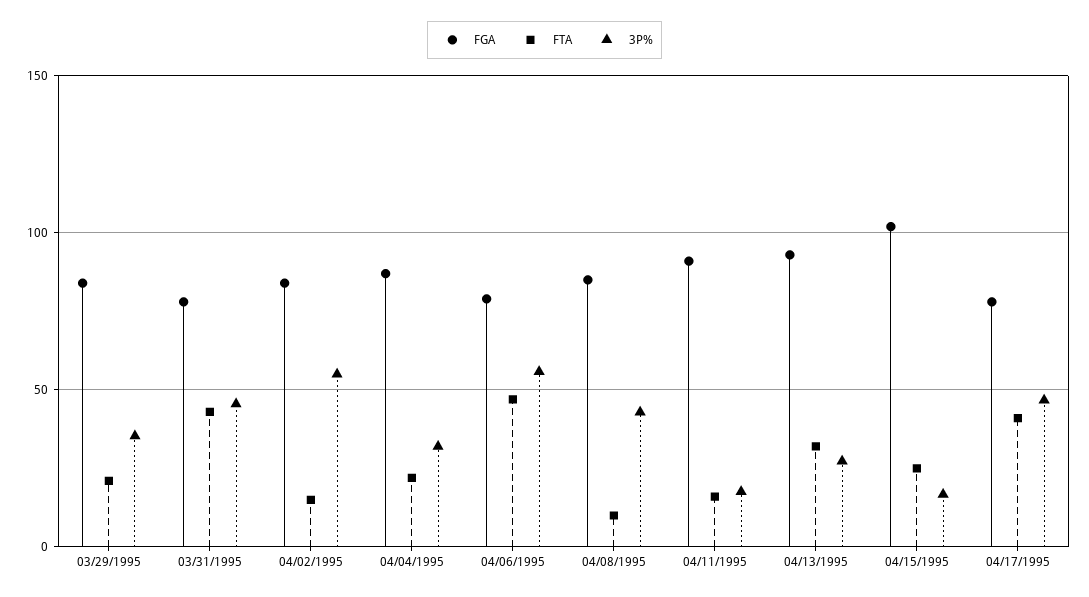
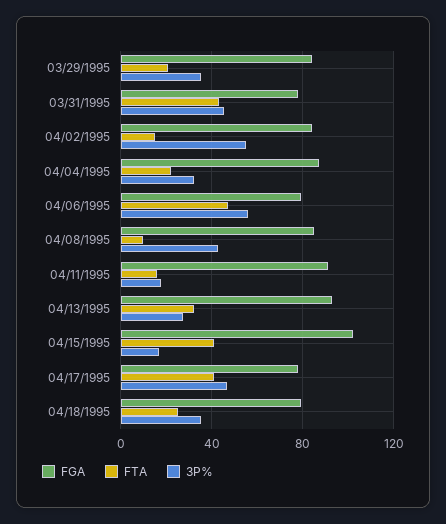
FTA, 04/15/1995: 25 -> 40
FGA, 04/18/1995: none -> 80
FTA, 04/18/1995: none -> 25
3P%, 04/18/1995: none -> 35

